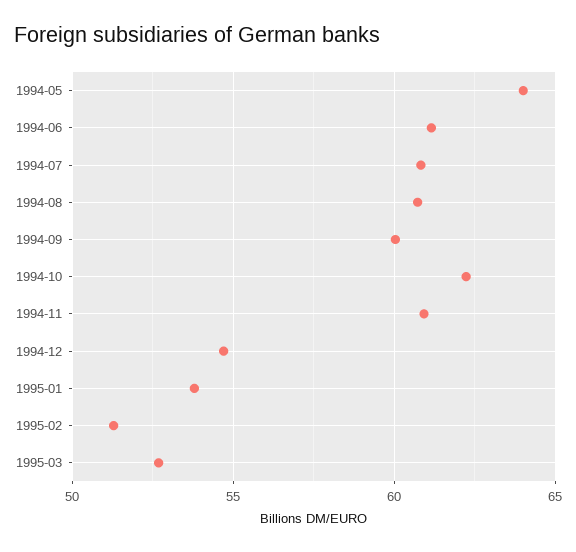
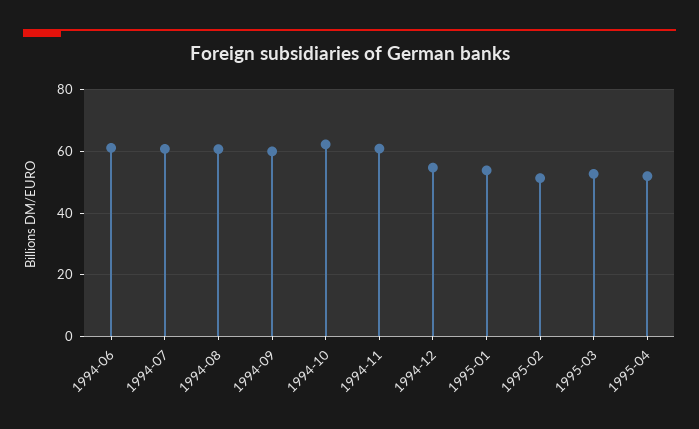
1994-05: 64 -> none
1995-04: none -> 52

